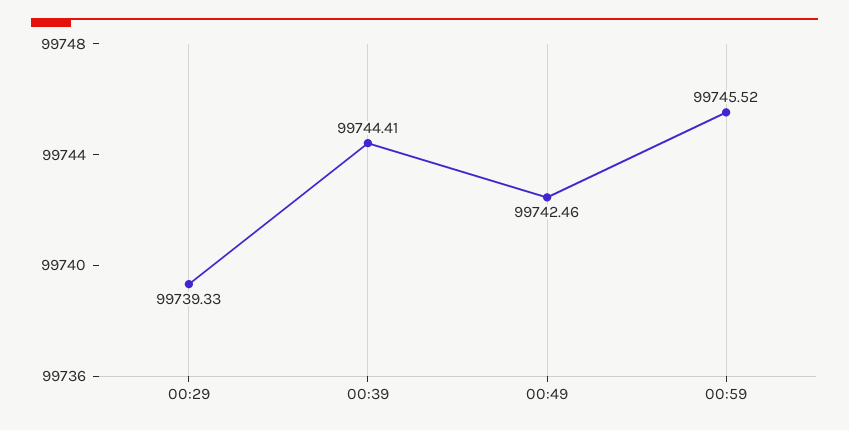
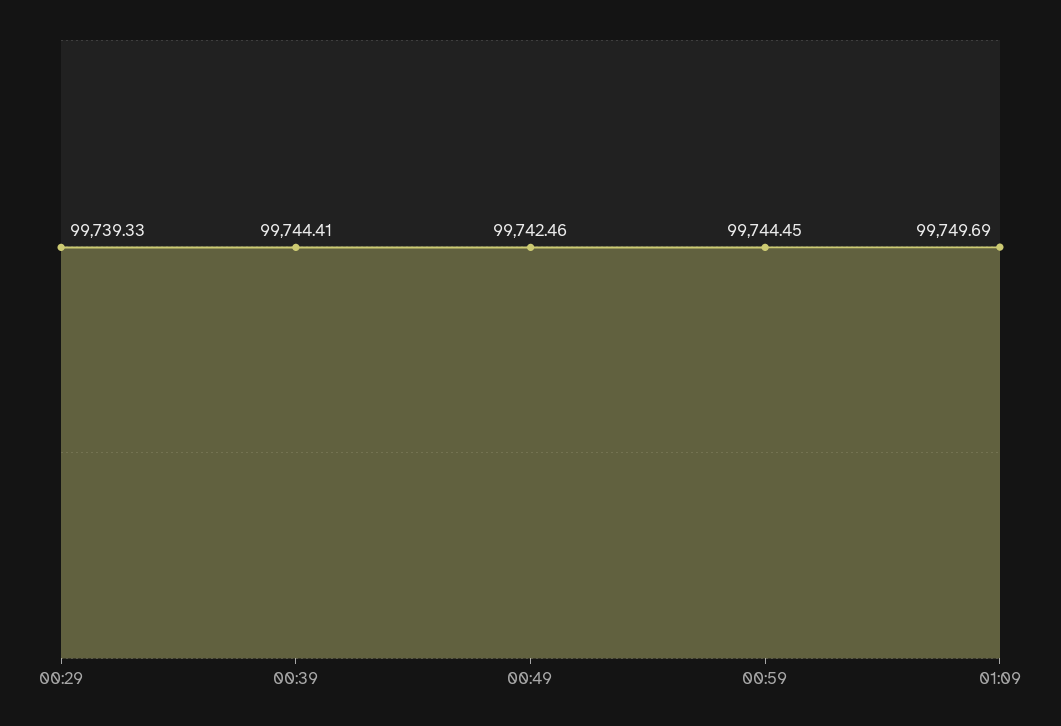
00:59: 99745.52 -> 99744.45
01:09: none -> 99749.69

